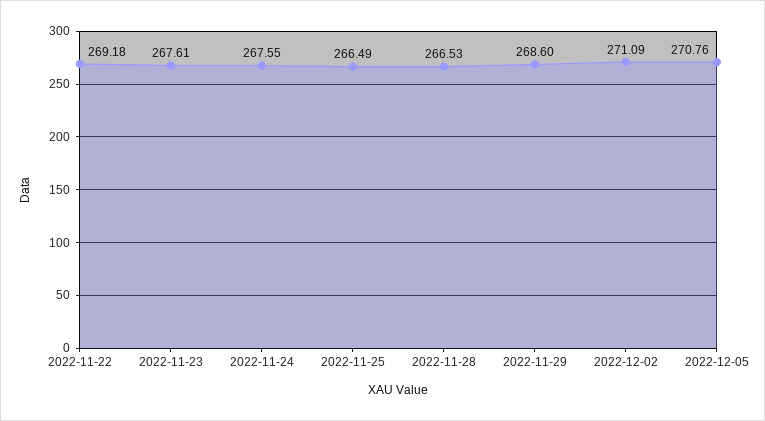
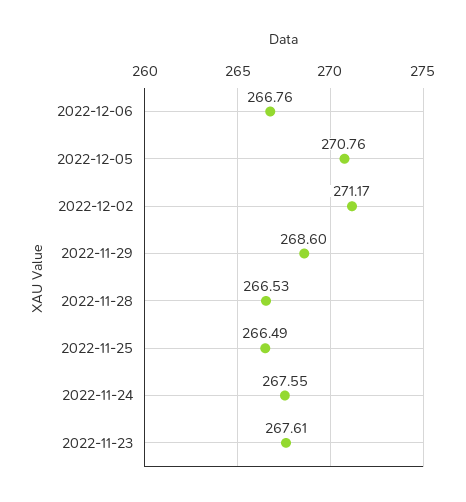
2022-11-22: 269.18 -> none
2022-12-02: 271.09 -> 271.17
2022-12-06: none -> 266.76

